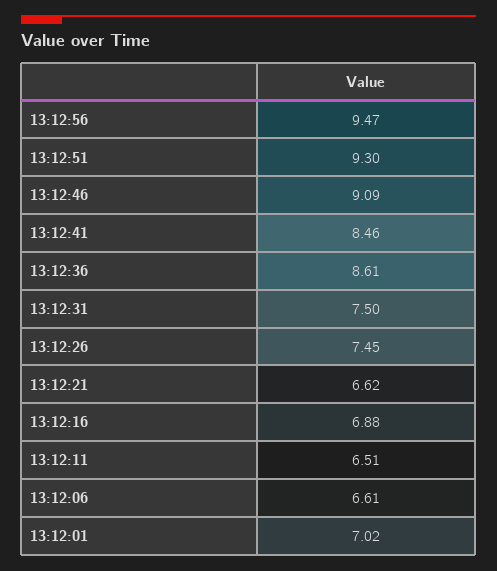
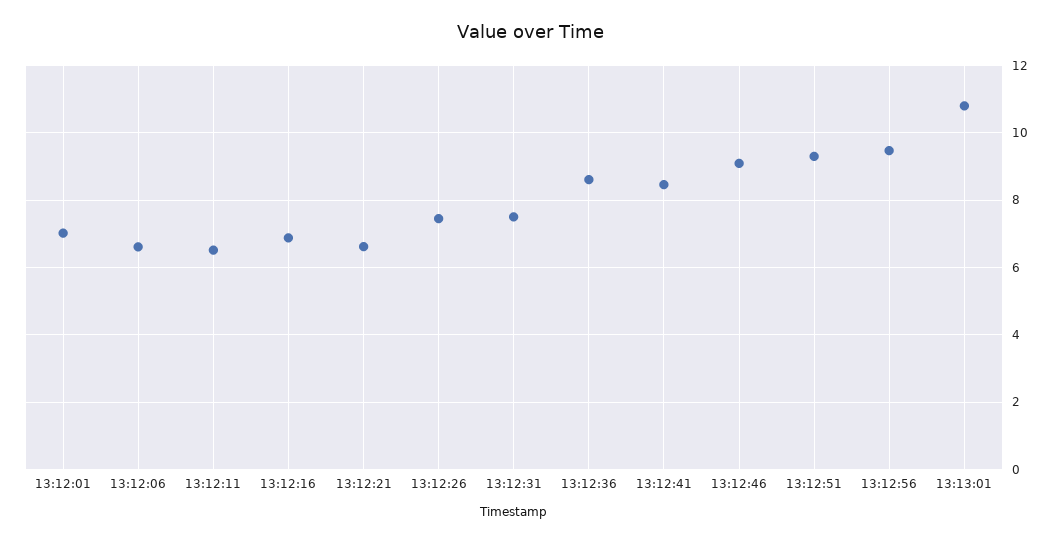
13:13:01: none -> 10.8

